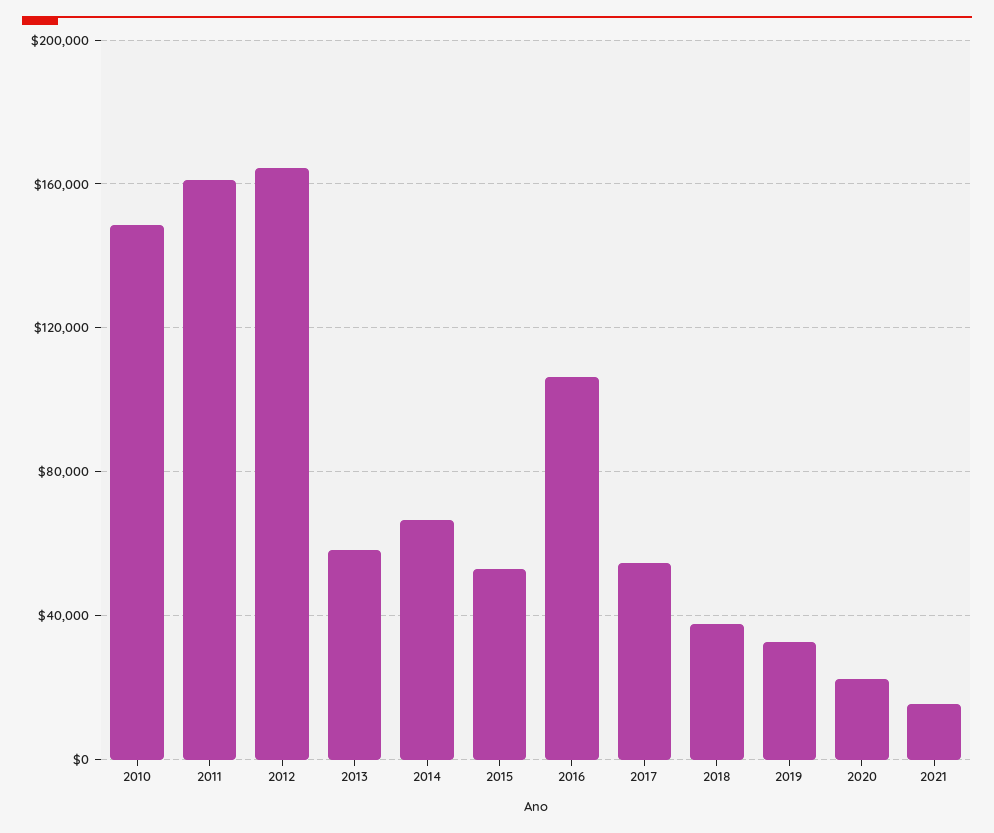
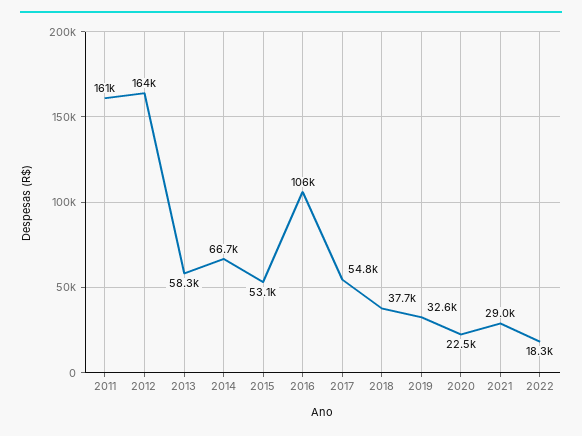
2010: 150000 -> none
2021: 15000 -> 29000
2022: none -> 18300

